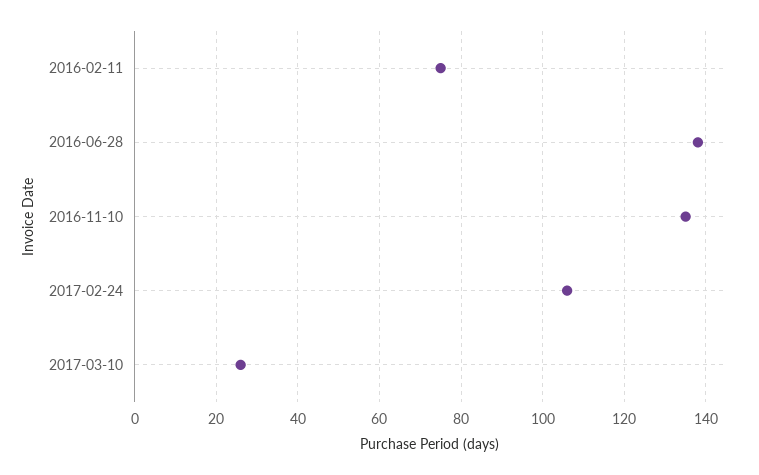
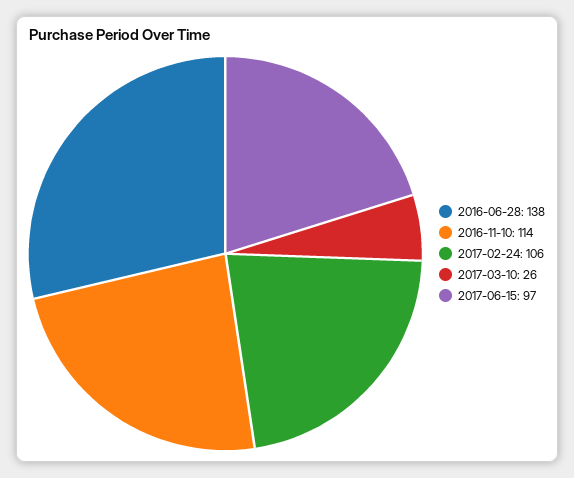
2016-02-11: 75 -> none
2016-11-10: 135 -> 114
2017-06-15: none -> 97

